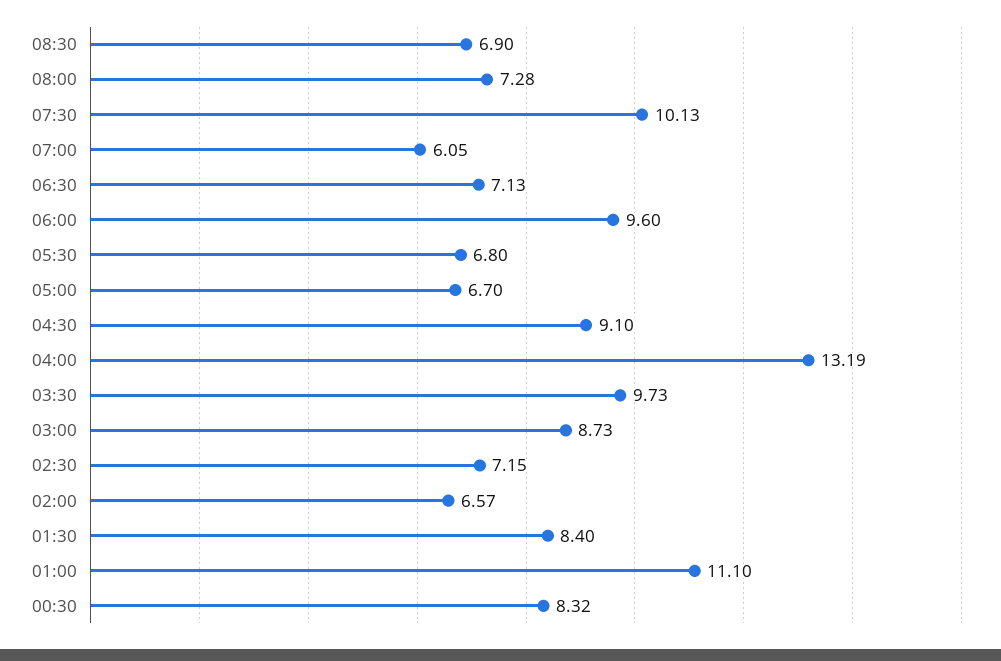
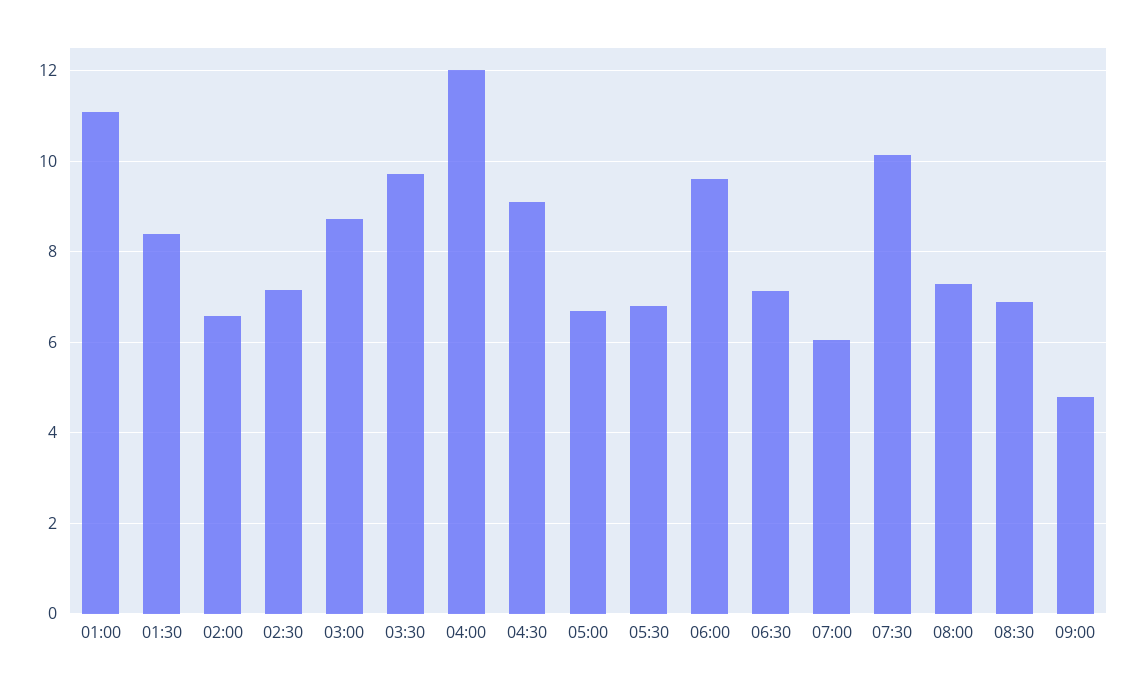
04:00: 13.19 -> 12
00:30: 8.32 -> none
09:00: none -> 4.8

